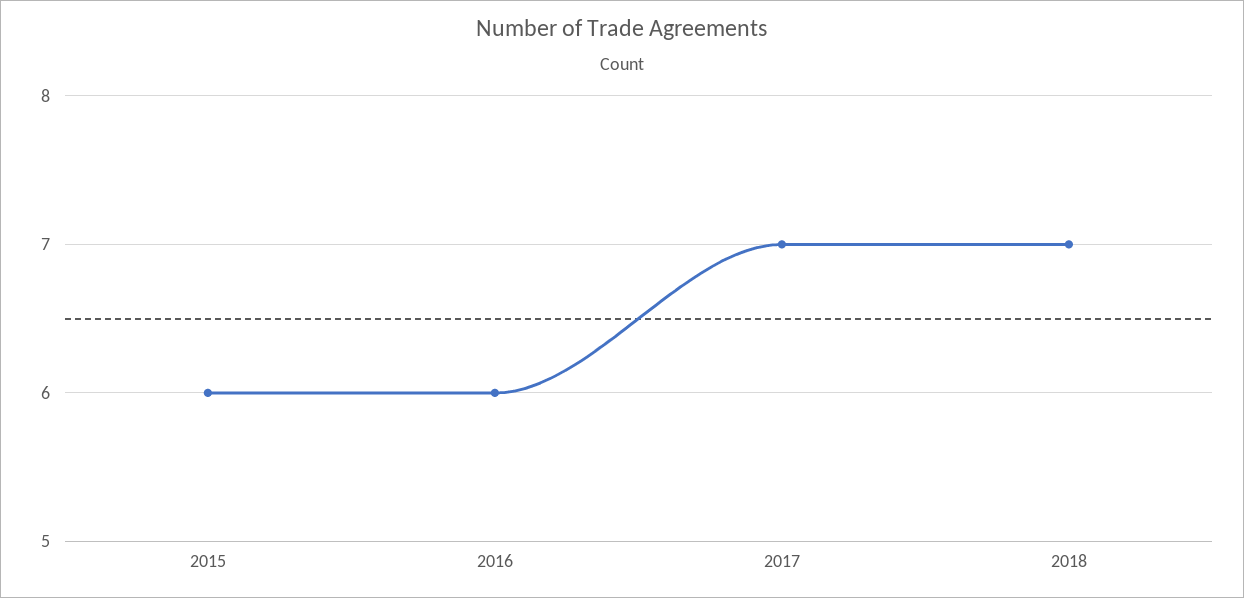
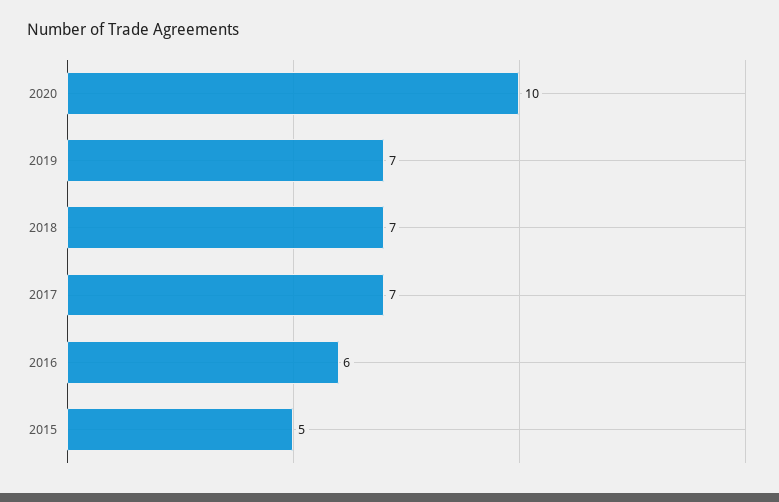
2015: 6 -> 5
2020: none -> 10
2019: none -> 7

